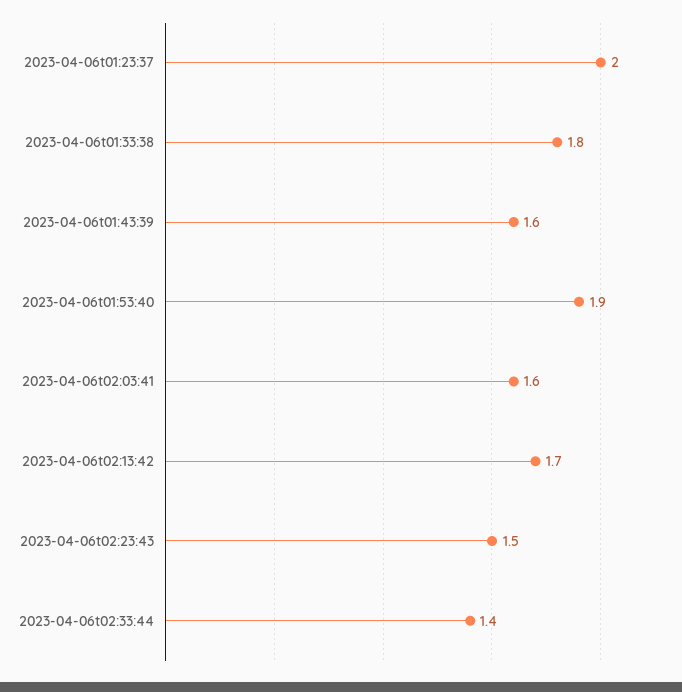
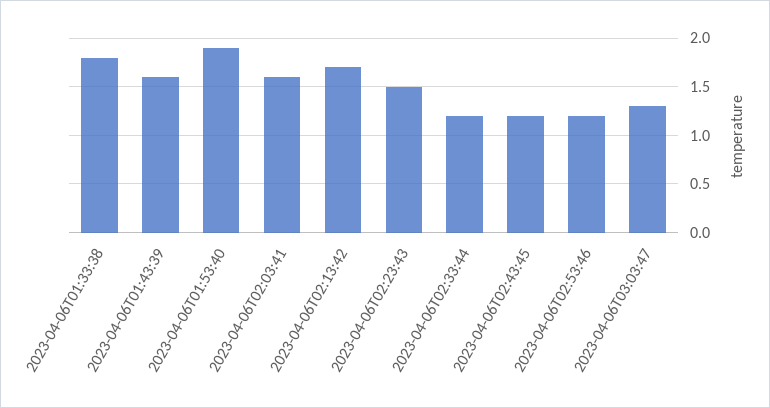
2023-04-06t01:23:37: 2 -> none
2023-04-06t02:33:44: 1.4 -> 1.2
2023-04-06T02:43:45: none -> 1.2
2023-04-06T02:53:46: none -> 1.2
2023-04-06T03:03:47: none -> 1.3

